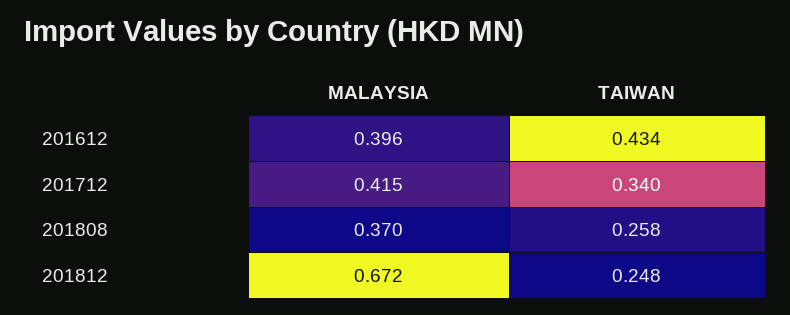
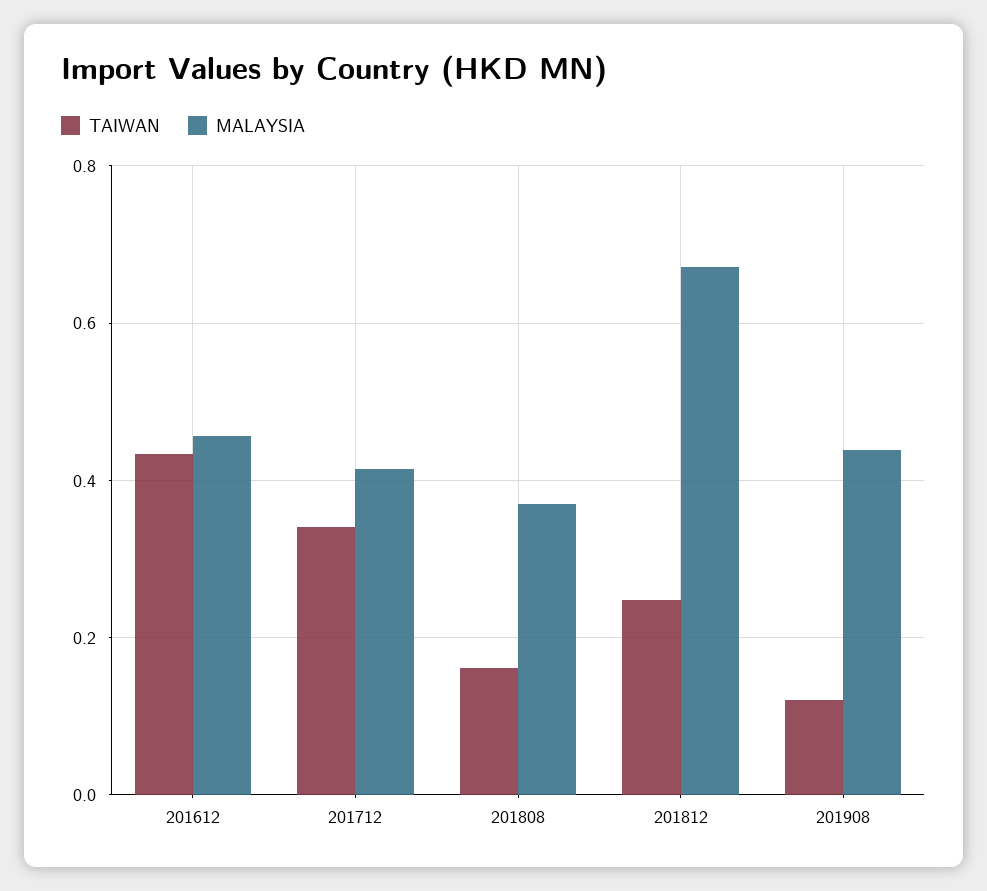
MALAYSIA, 201612: 0.396 -> 0.46
TAIWAN, 201808: 0.258 -> 0.16
TAIWAN, 201908: none -> 0.12
MALAYSIA, 201908: none -> 0.44

